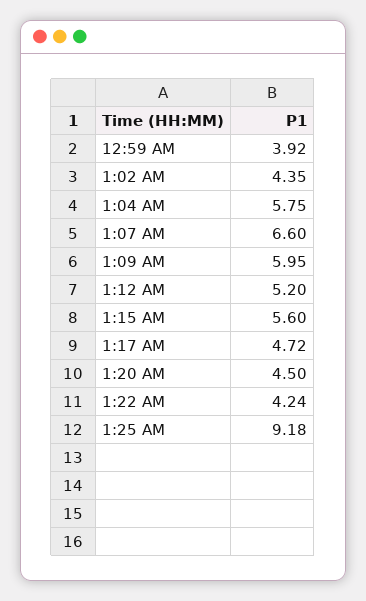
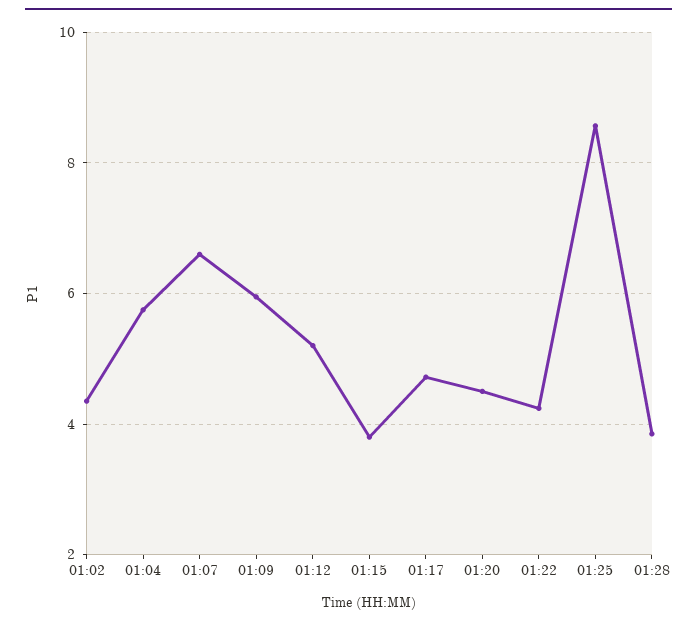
12:59 AM: 3.92 -> none
1:15 AM: 5.6 -> 3.8
1:25 AM: 9.18 -> 8.6
01:28: none -> 3.8

